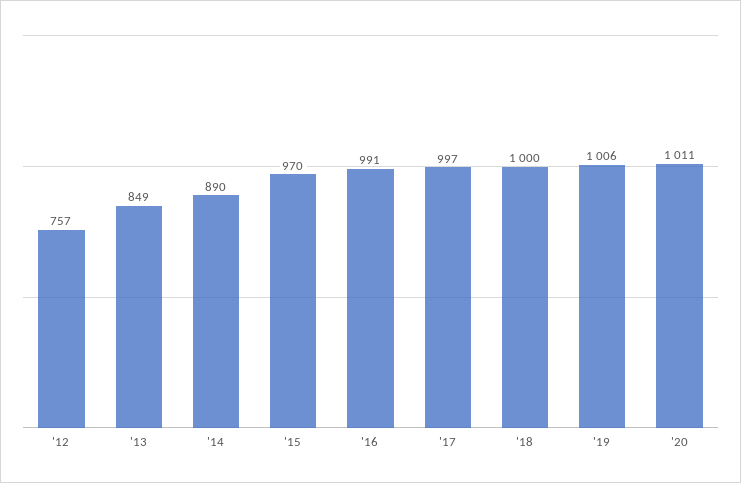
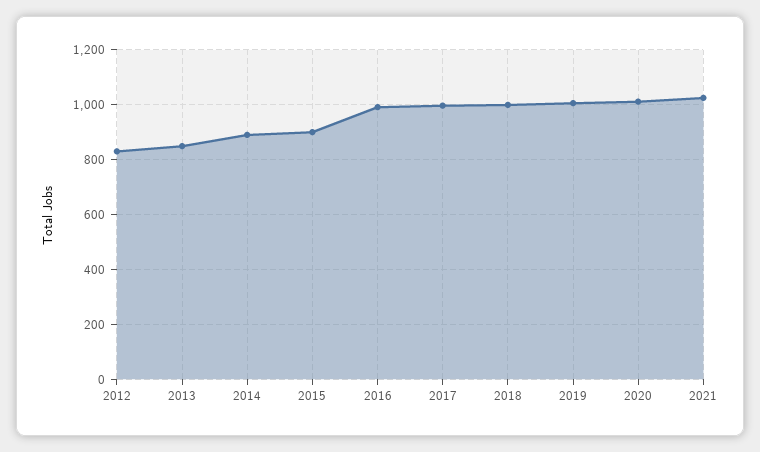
'12: 757 -> 825
'15: 970 -> 900
2021: none -> 1025

